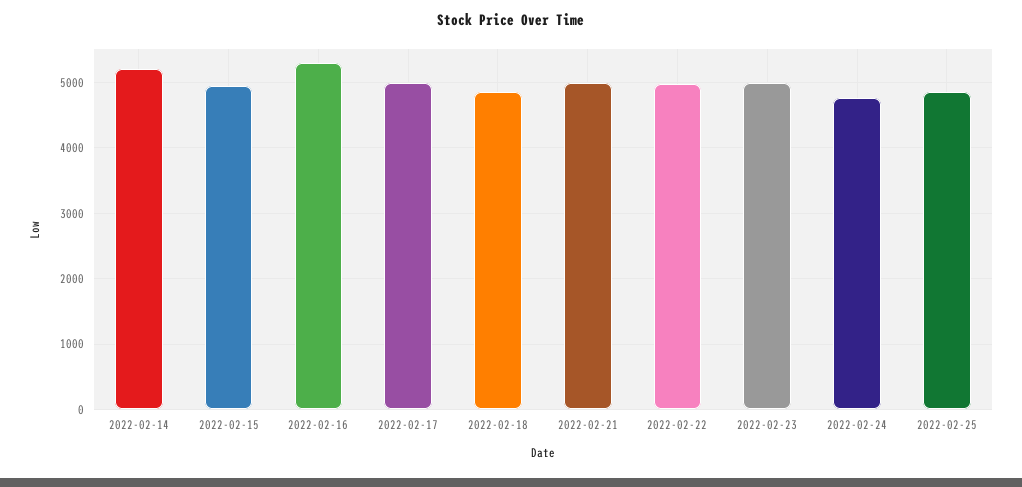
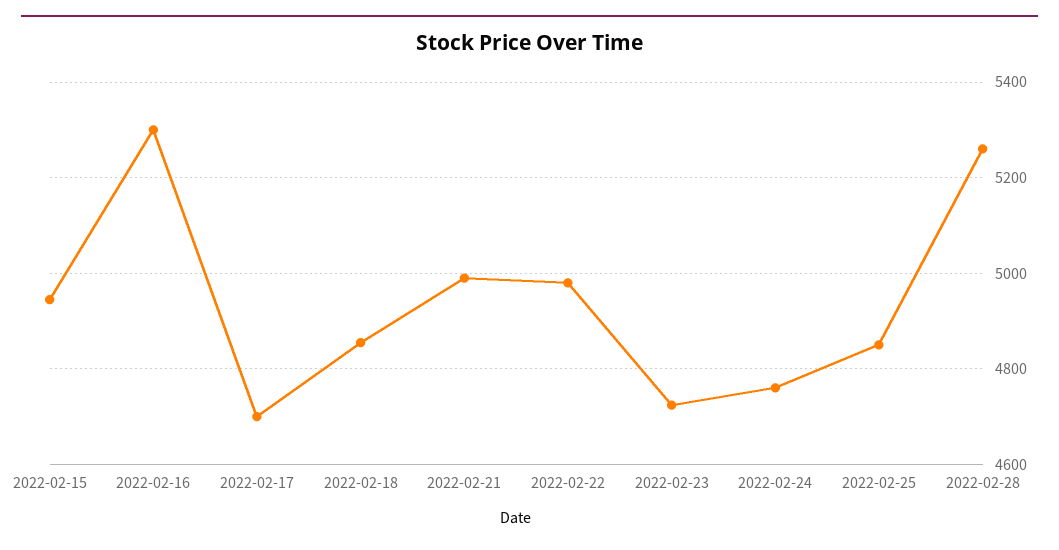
2022-02-14: 5200 -> none
2022-02-17: 5000 -> 4700
2022-02-23: 5000 -> 4720
2022-02-28: none -> 5260

